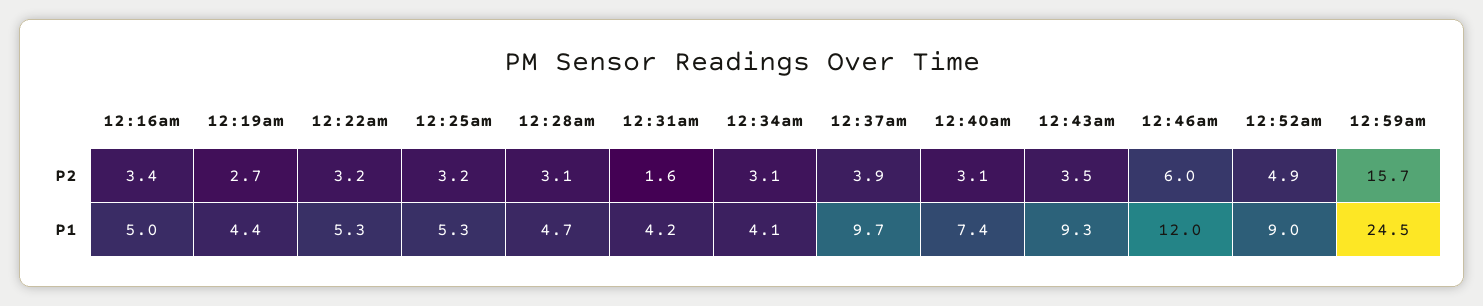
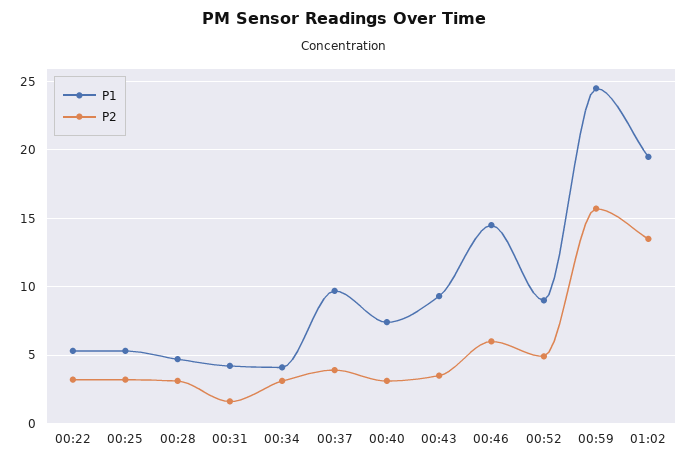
P2, 12:16am: 3.4 -> none
P2, 12:19am: 2.7 -> none
P1, 12:16am: 5 -> none
P1, 12:19am: 4.4 -> none
P1, 12:46am: 12 -> 14.5
P1, 01:02: none -> 19.5
P2, 01:02: none -> 13.5

